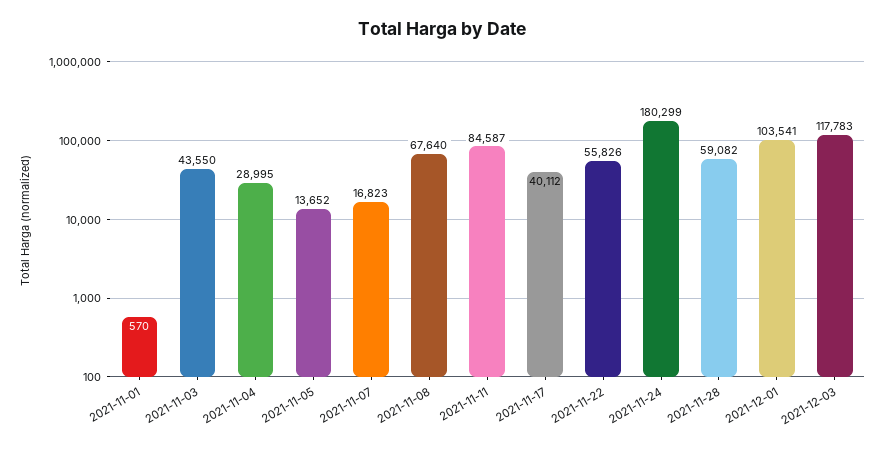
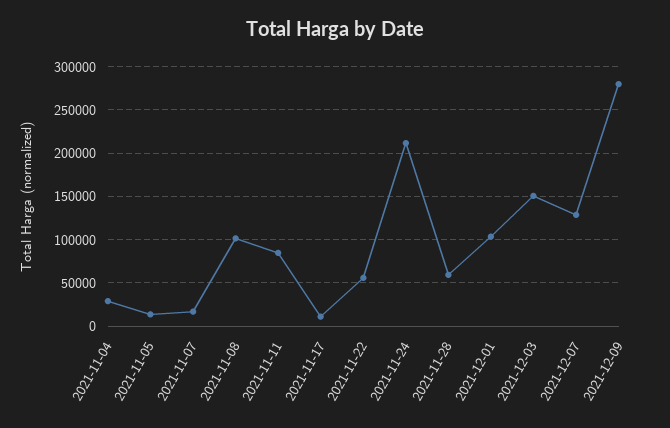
2021-11-01: 570 -> none
2021-11-03: 43550 -> none
2021-11-08: 67640 -> 100000
2021-11-17: 40112 -> 10000
2021-11-24: 180299 -> 210000
2021-12-03: 117783 -> 150000
2021-12-07: none -> 130000
2021-12-09: none -> 280000

